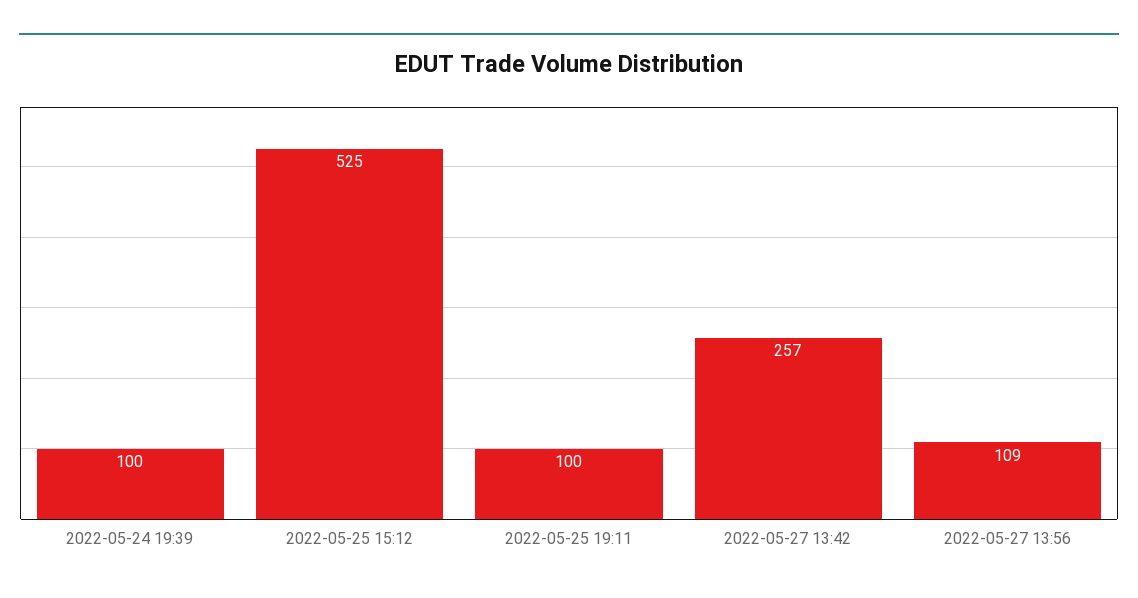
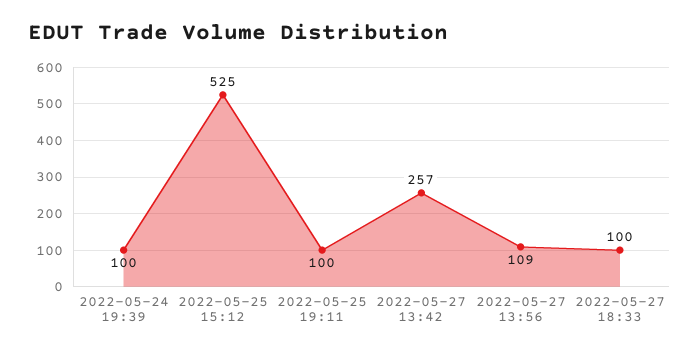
2022-05-27 18:33: none -> 100

